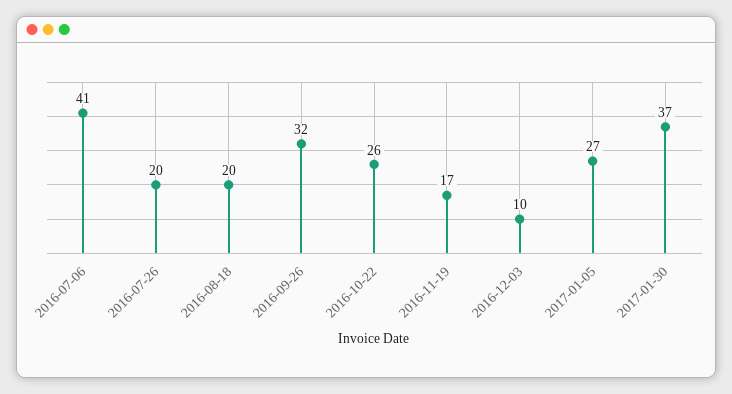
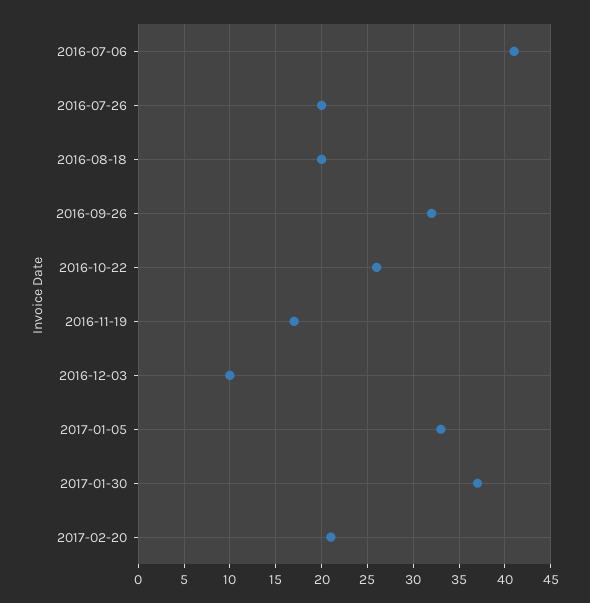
2017-01-05: 27 -> 33
2017-02-20: none -> 21

